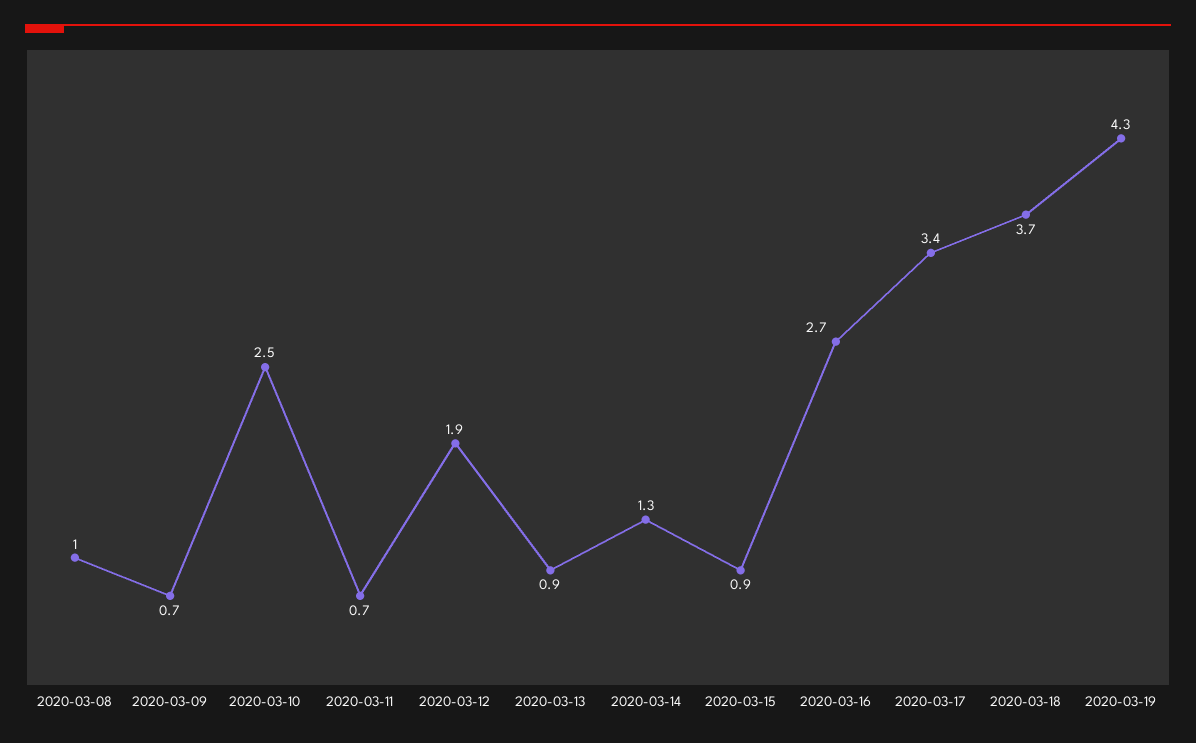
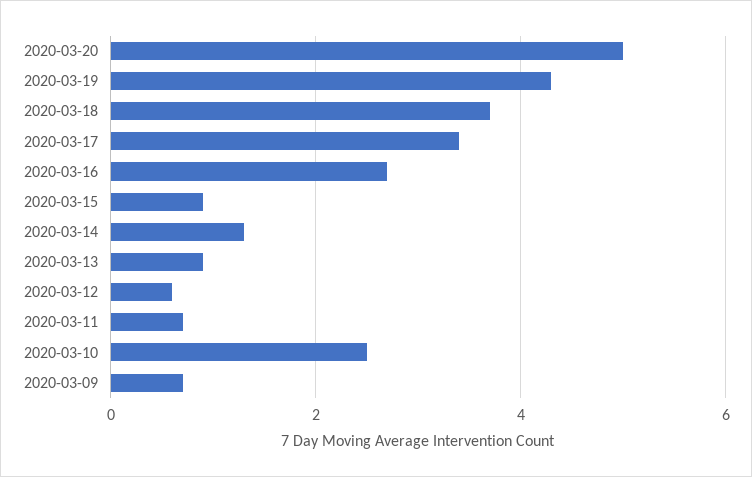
2020-03-08: 1 -> none
2020-03-12: 1.9 -> 0.5
2020-03-20: none -> 5

